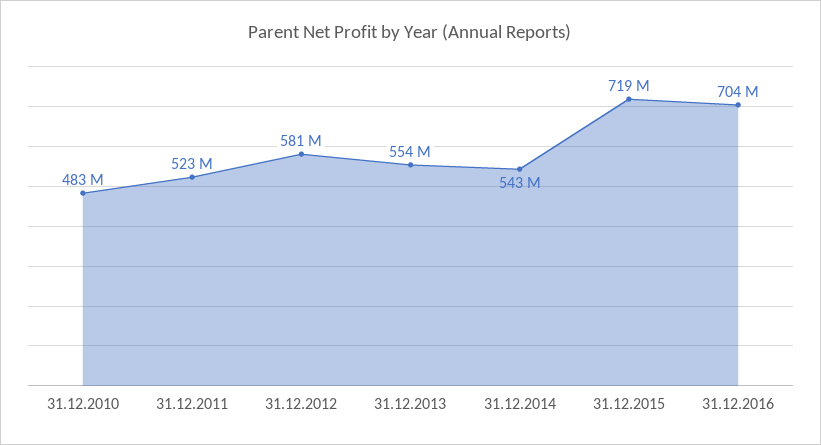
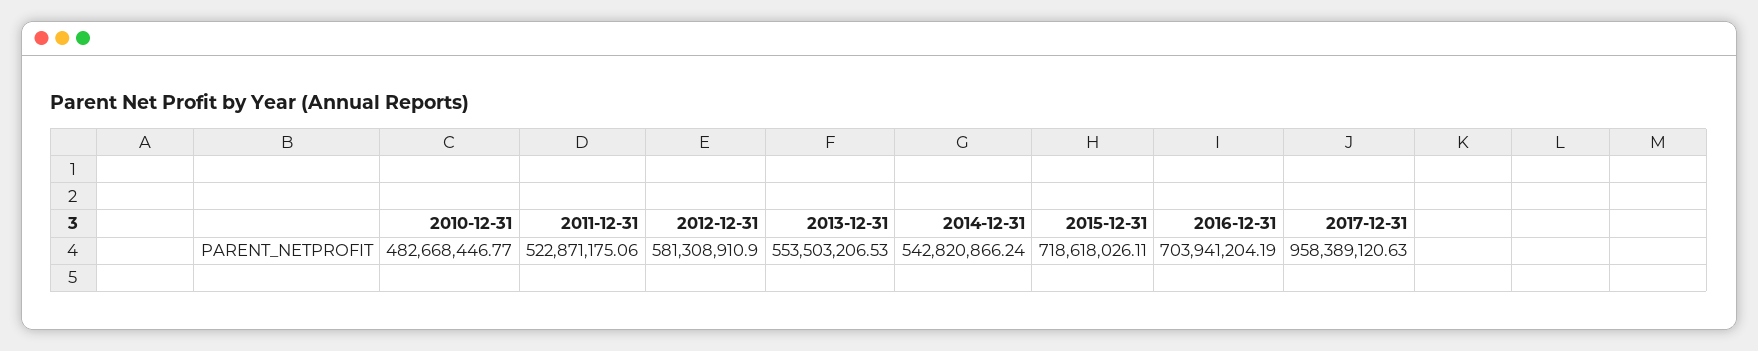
2017-12-31: none -> 958389120.63

